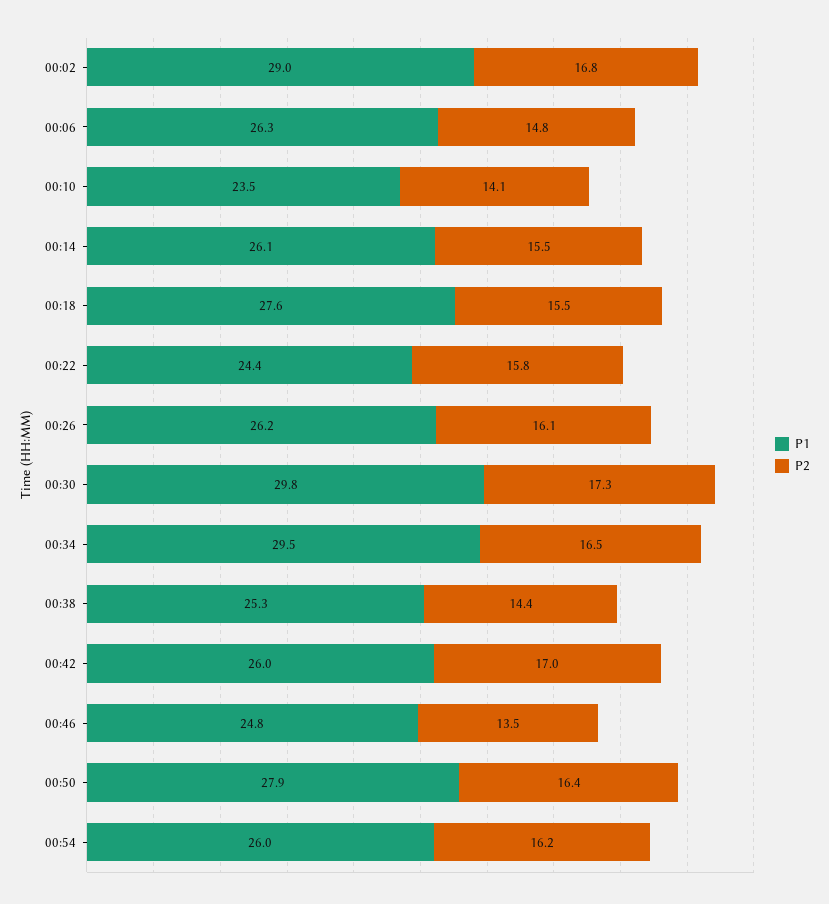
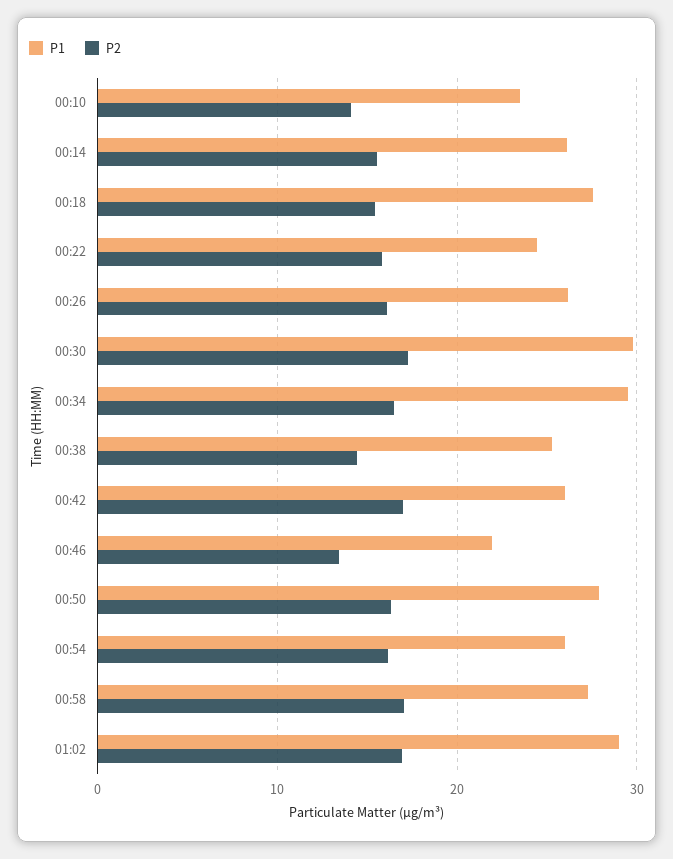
P1, 00:02: 29 -> none
P2, 00:02: 16.8 -> none
P1, 00:06: 26.3 -> none
P2, 00:06: 14.8 -> none
P1, 00:46: 24.8 -> 22
P1, 00:58: none -> 27
P2, 00:58: none -> 17
P1, 01:02: none -> 29
P2, 01:02: none -> 17

